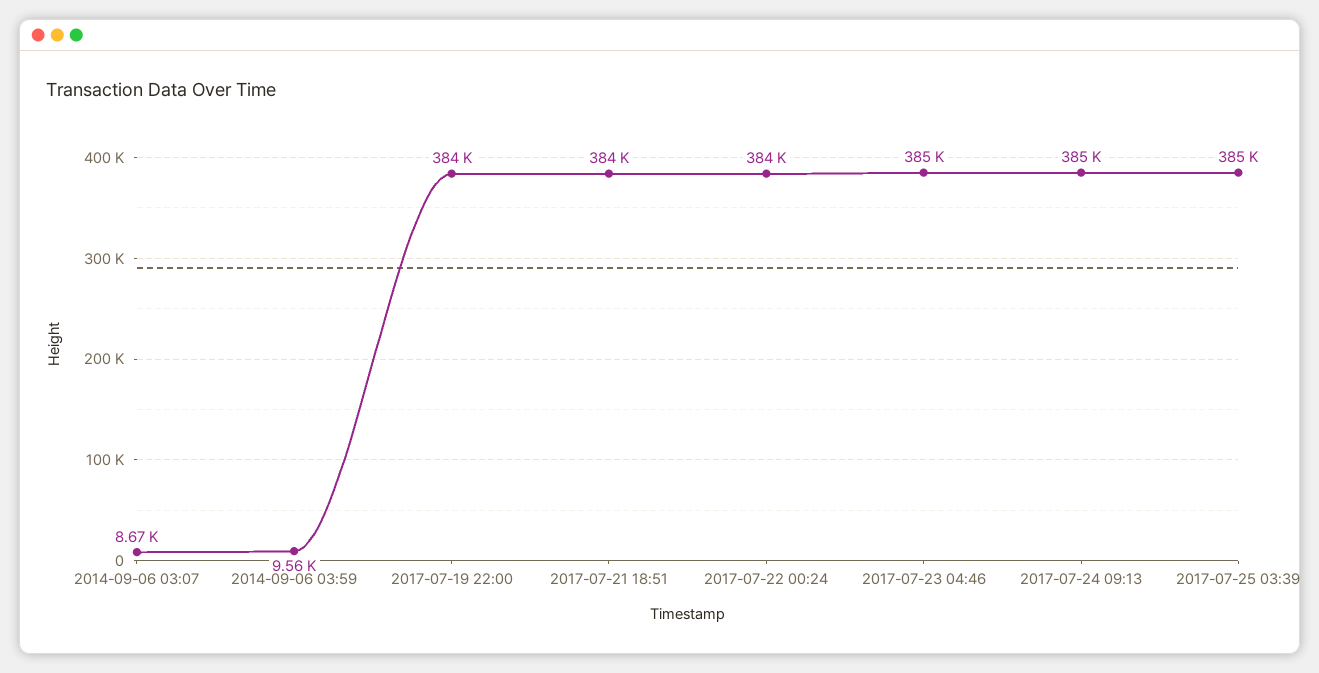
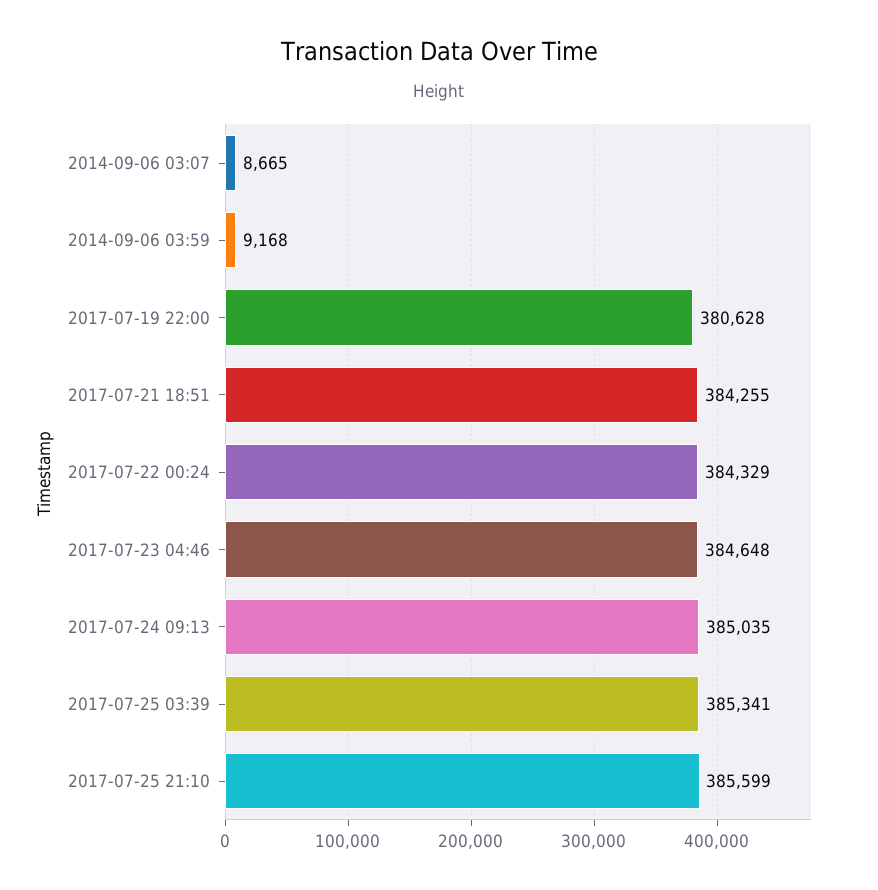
2014-09-06 03:59: 9560 -> 9168
2017-07-19 22:00: 384000 -> 380628
2017-07-25 21:10: none -> 385599

